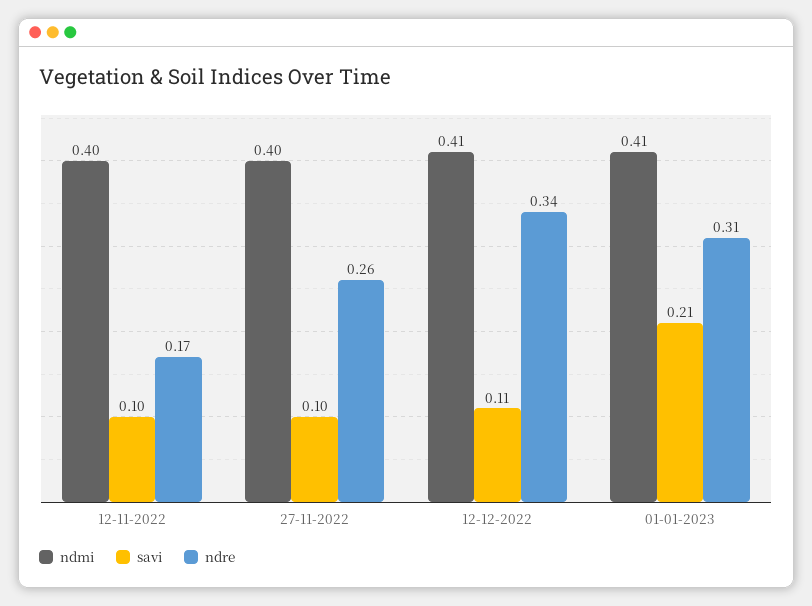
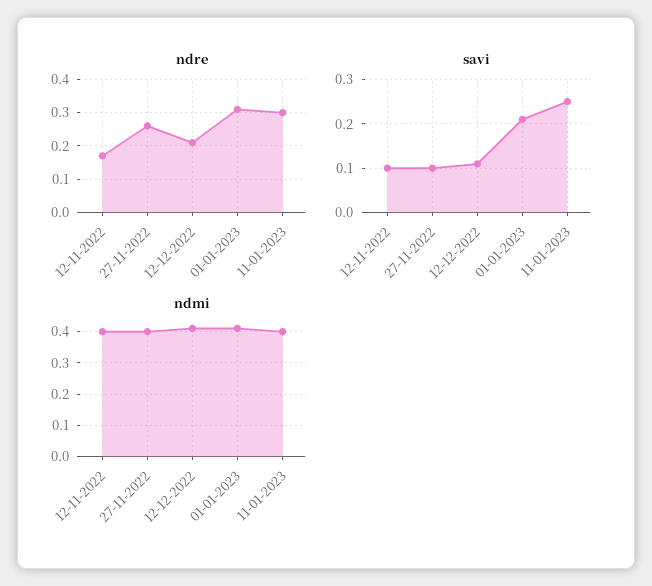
ndre, 12-12-2022: 0.34 -> 0.2
ndre, 11-01-2023: none -> 0.3
savi, 11-01-2023: none -> 0.25
ndmi, 11-01-2023: none -> 0.4

